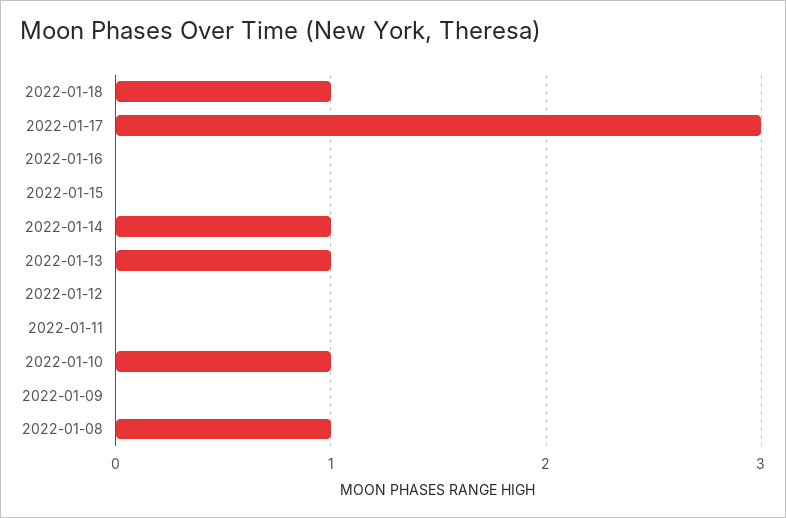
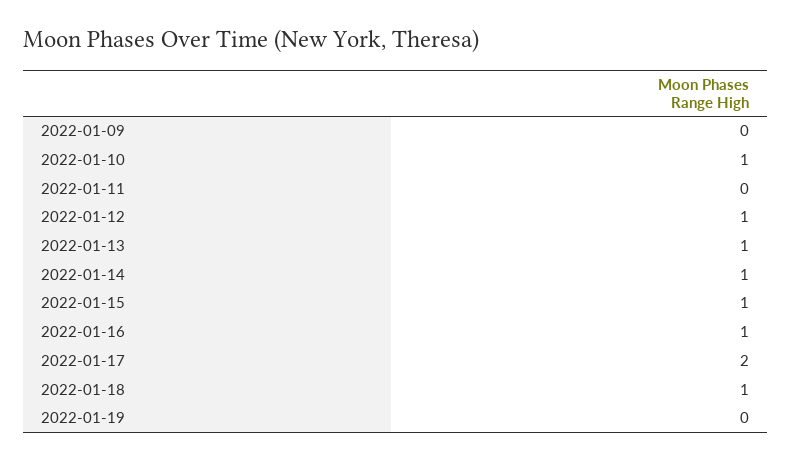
2022-01-17: 3 -> 2
2022-01-16: 0 -> 1
2022-01-15: 0 -> 1
2022-01-12: 0 -> 1
2022-01-08: 1 -> none
2022-01-19: none -> 0

